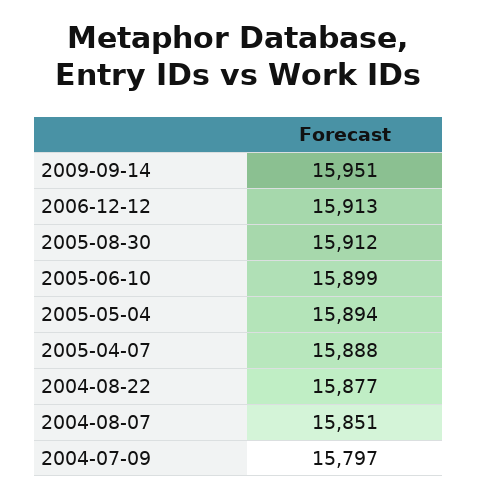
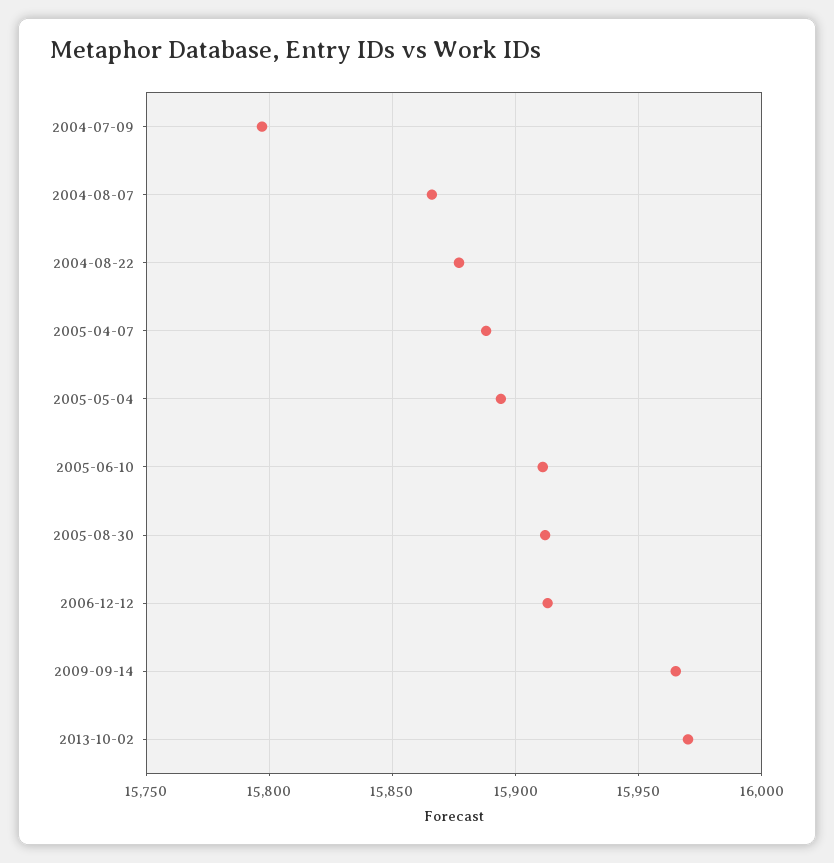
2009-09-14: 15951 -> 15965
2005-06-10: 15899 -> 15910
2004-08-07: 15851 -> 15865
2013-10-02: none -> 15970

